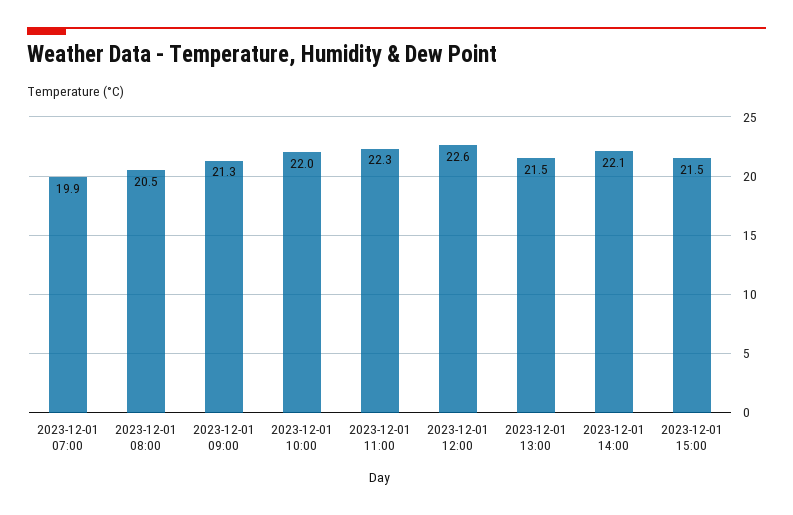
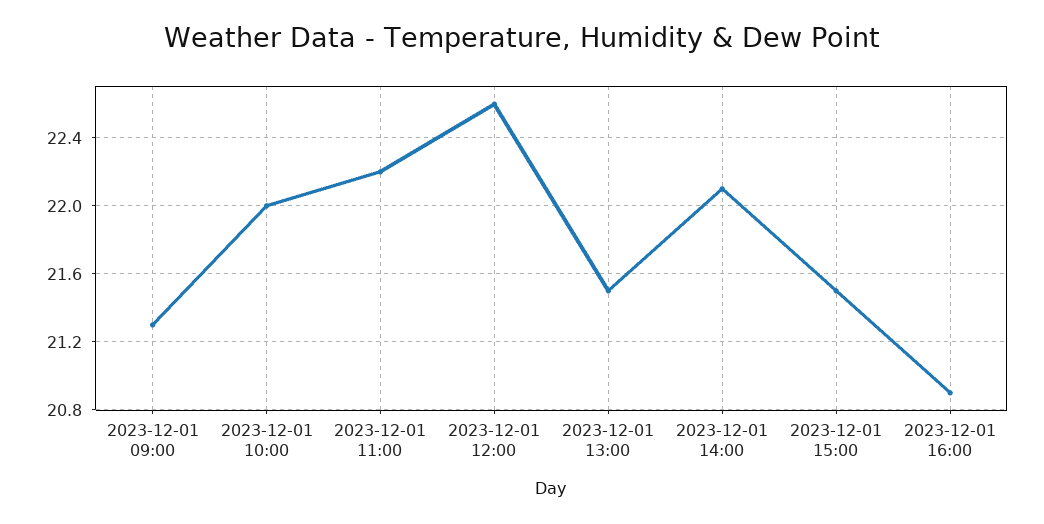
2023-12-01 07:00: 19.9 -> none
2023-12-01 08:00: 20.5 -> none
2023-12-01 11:00: 22.3 -> 22.2
2023-12-01 16:00: none -> 20.9

